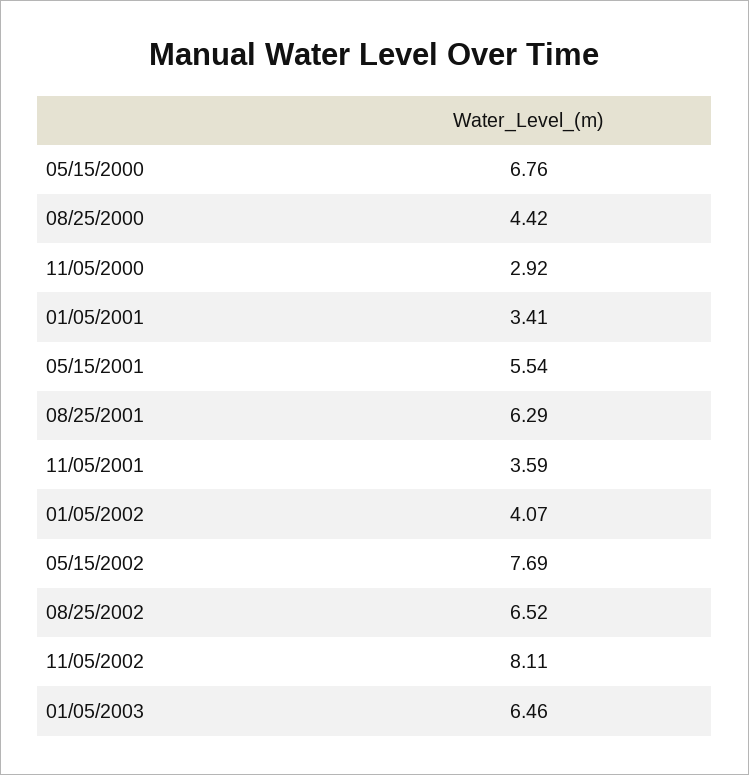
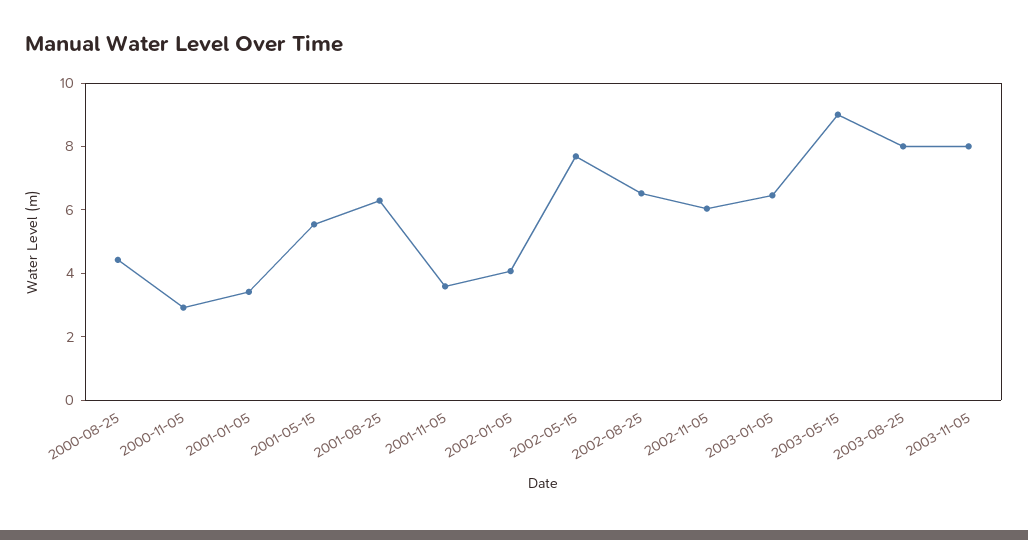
05/15/2000: 6.76 -> none
11/05/2002: 8.11 -> 6
2003-05-15: none -> 9
2003-08-25: none -> 8
2003-11-05: none -> 8

